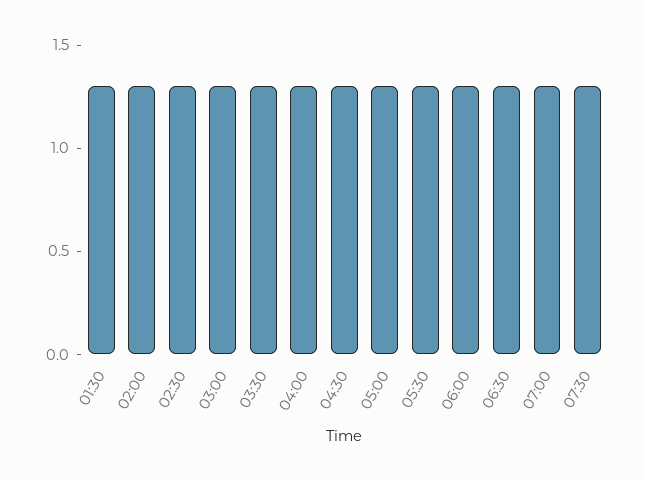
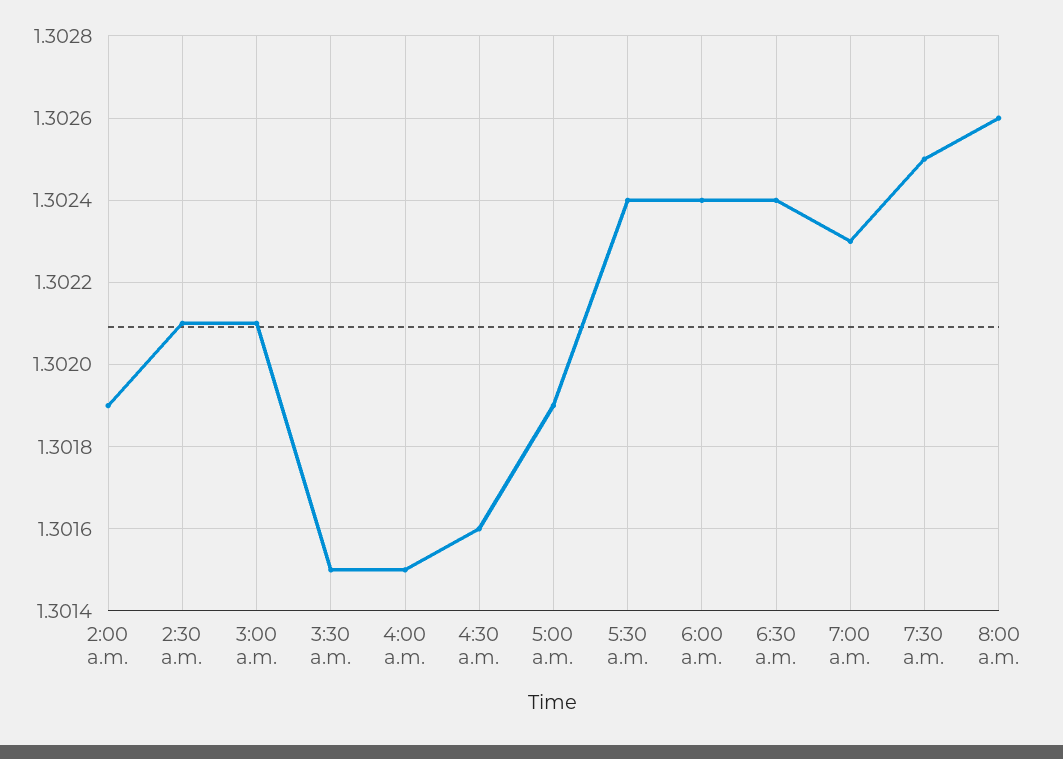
01:30: 1.3 -> none
8:00 a.m.: none -> 1.3026

